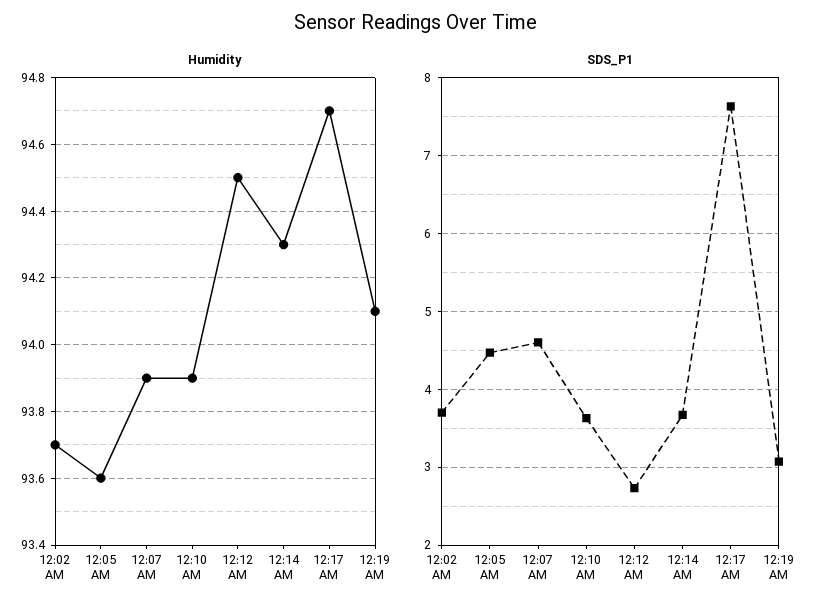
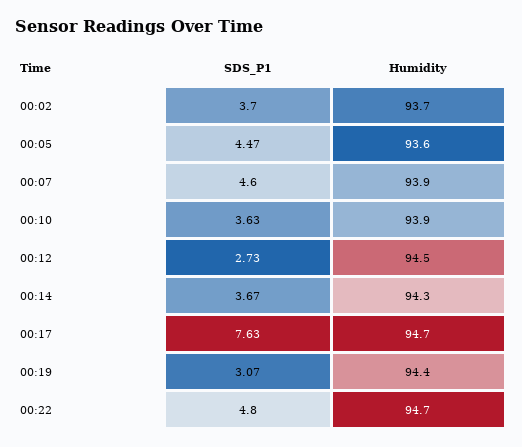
Humidity, 12:19 AM: 94.1 -> 94.4
SDS_P1, 00:22: none -> 4.8
Humidity, 00:22: none -> 94.7

